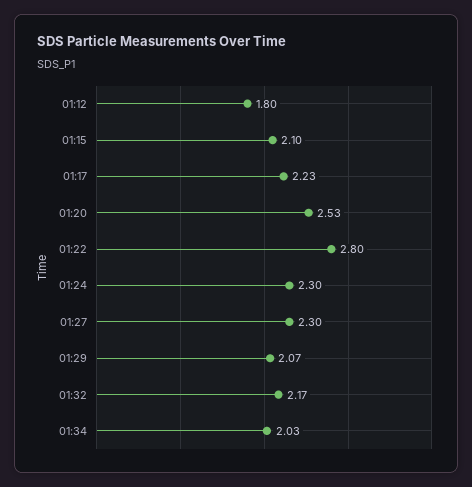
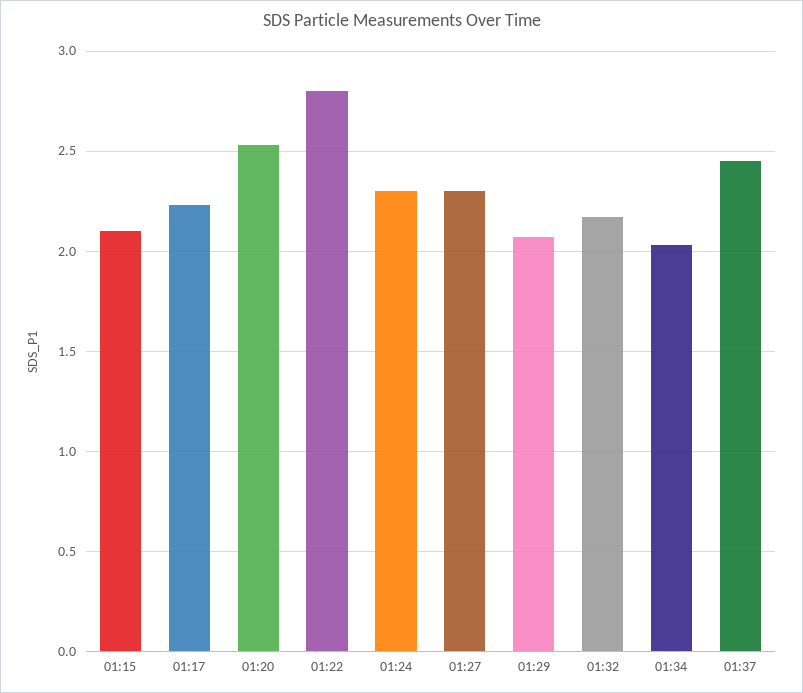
01:12: 1.8 -> none
01:37: none -> 2.45

